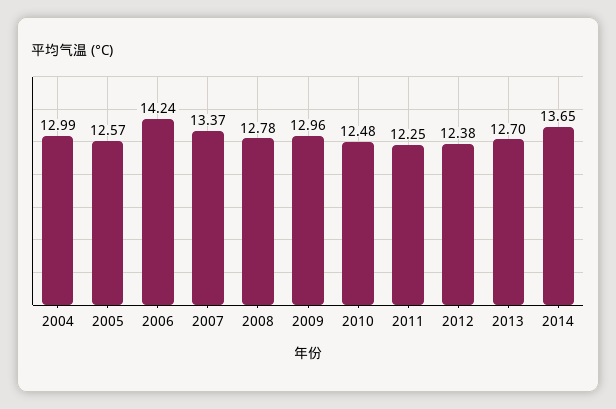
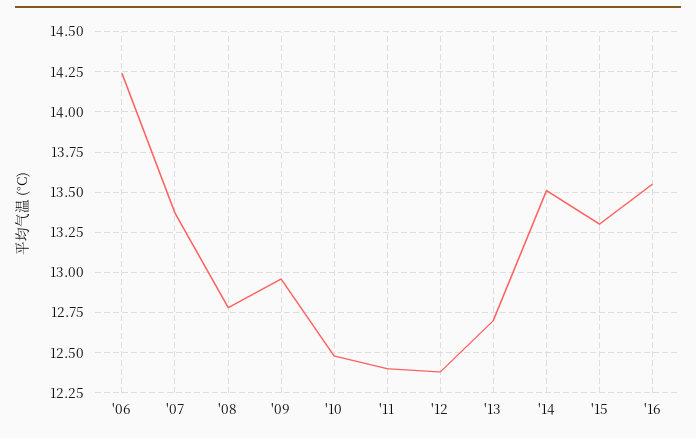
2004: 12.99 -> none
2005: 12.57 -> none
2011: 12.25 -> 12.4
2014: 13.65 -> 13.5
'15: none -> 13.3
'16: none -> 13.55

